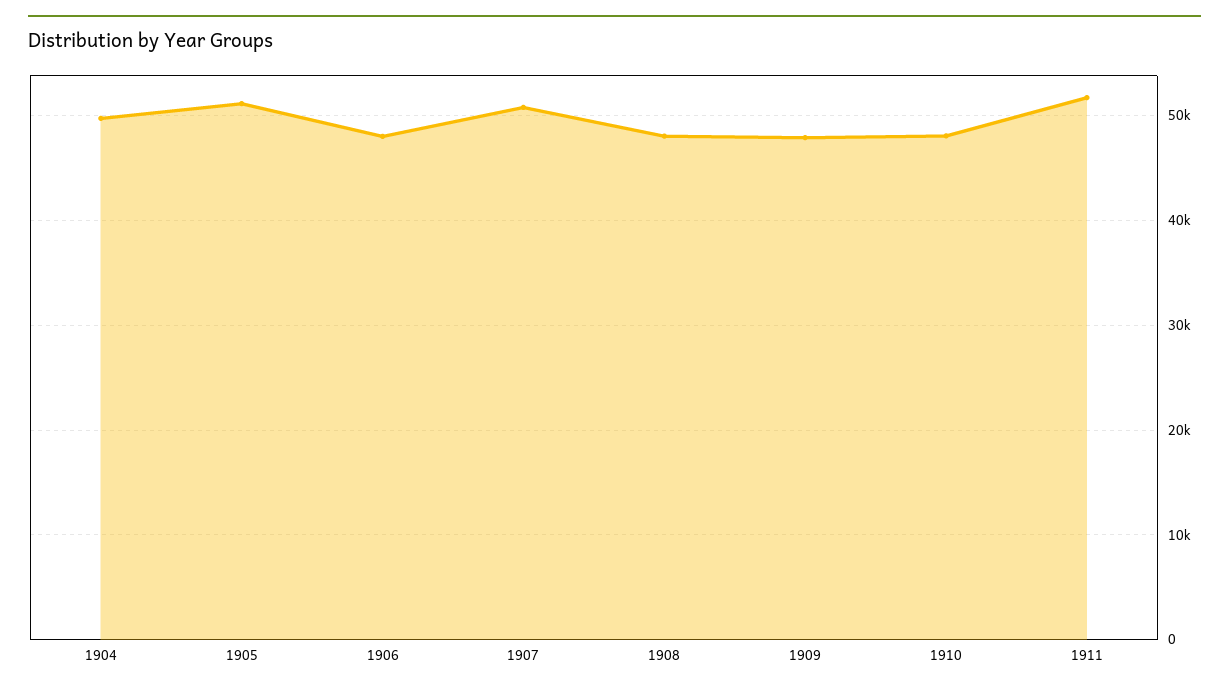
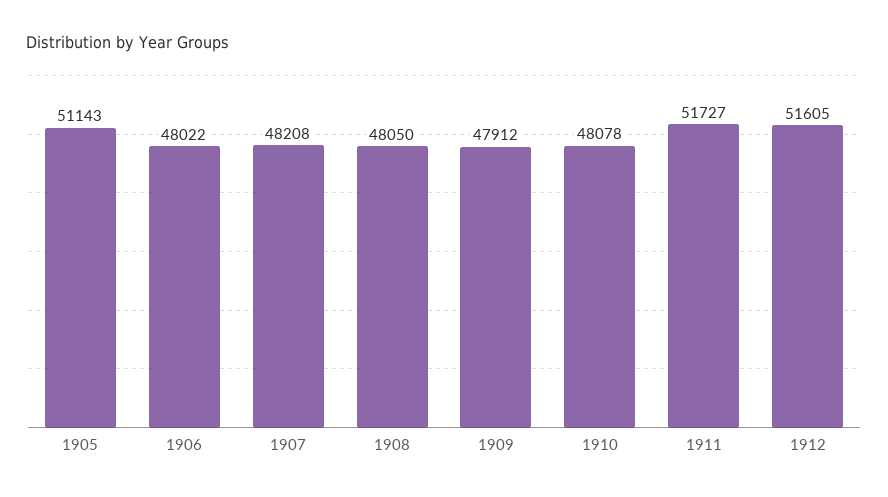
1904: 50000 -> none
1907: 51000 -> 48208
1912: none -> 51605

